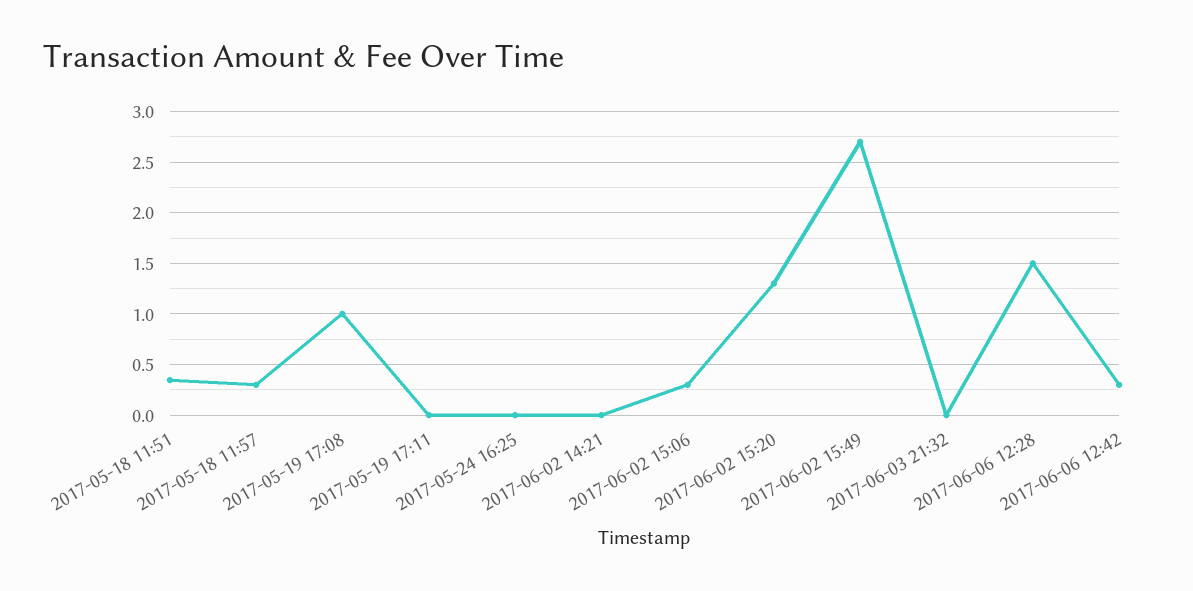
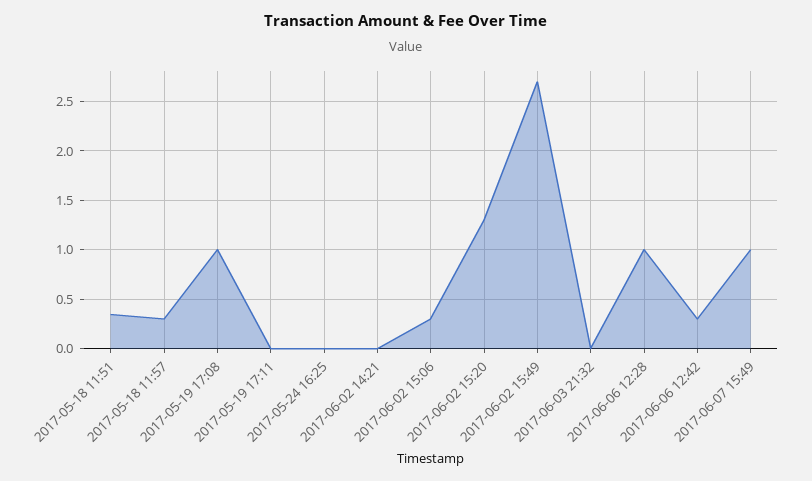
2017-06-06 12:28: 1.5 -> 1
2017-06-07 15:49: none -> 1

